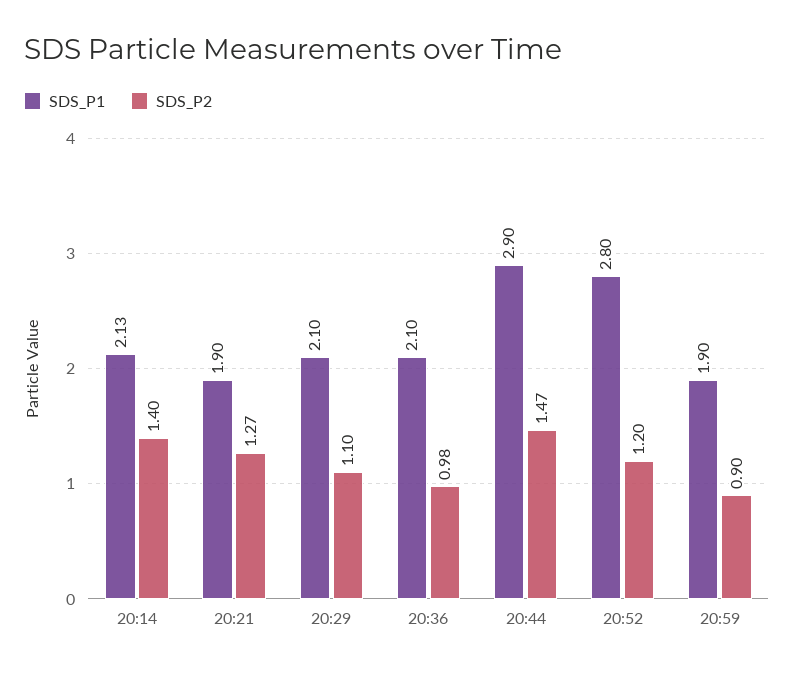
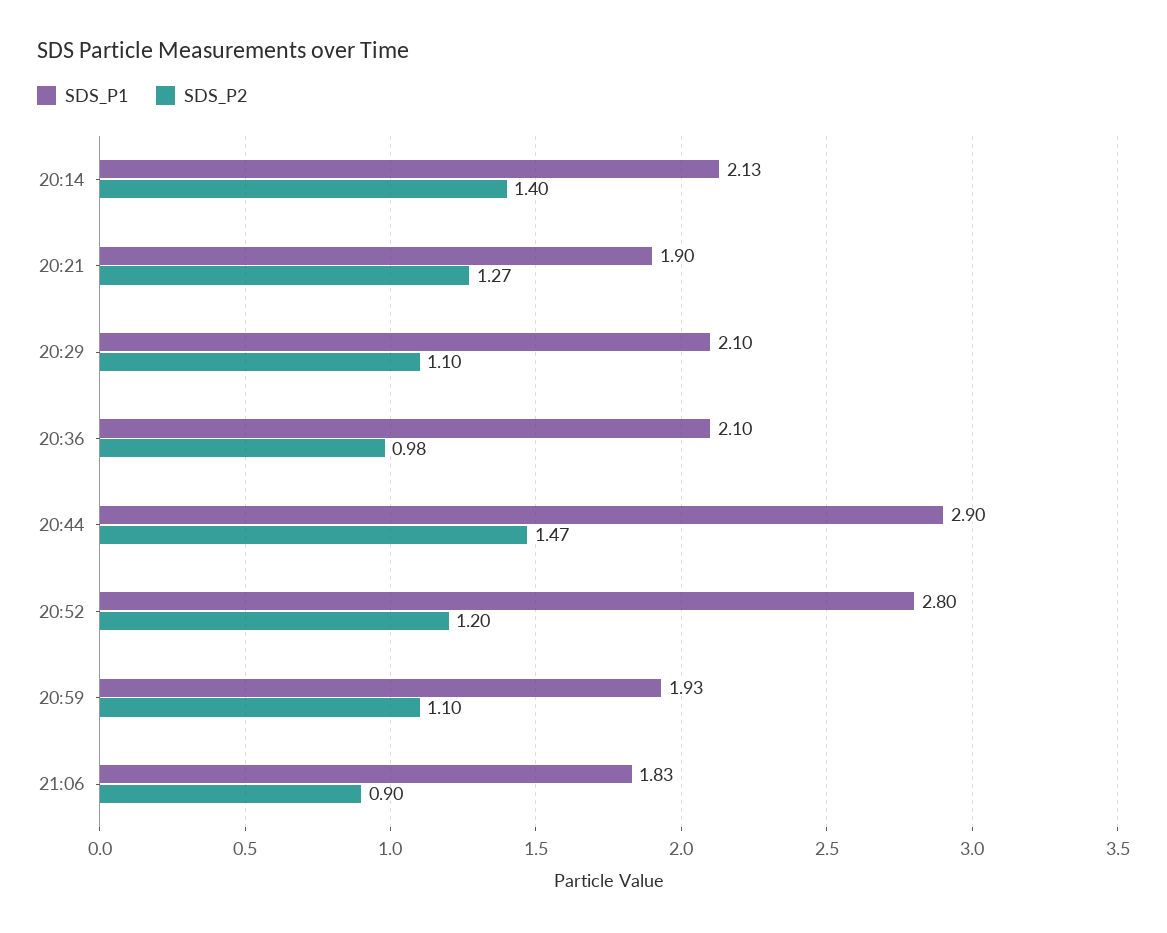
SDS_P1, 20:59: 1.9 -> 1.93
SDS_P2, 20:59: 0.9 -> 1.1
SDS_P1, 21:06: none -> 1.83
SDS_P2, 21:06: none -> 0.9

